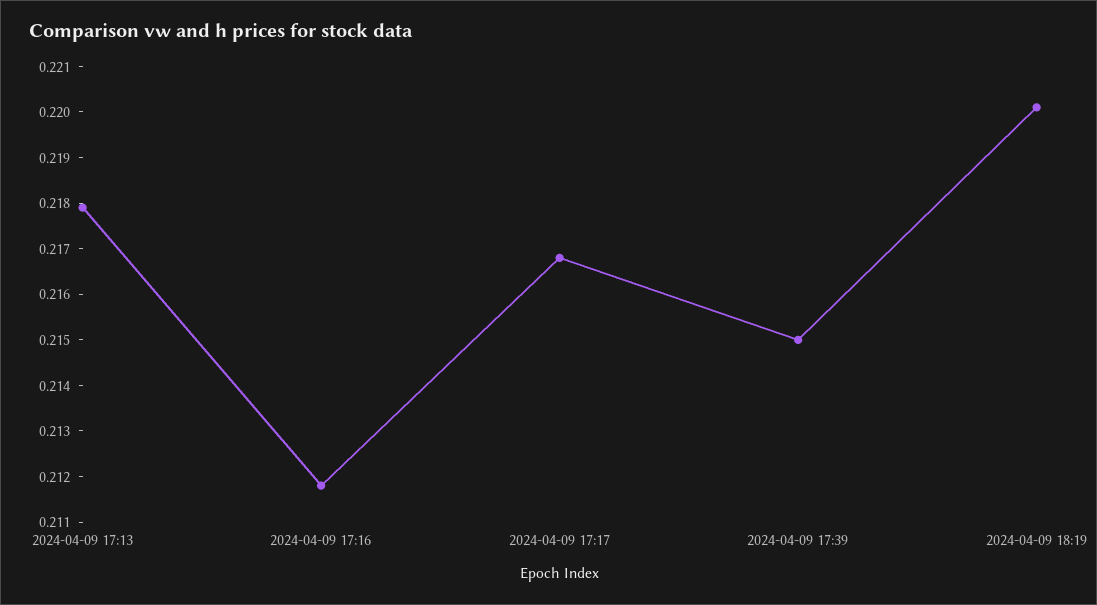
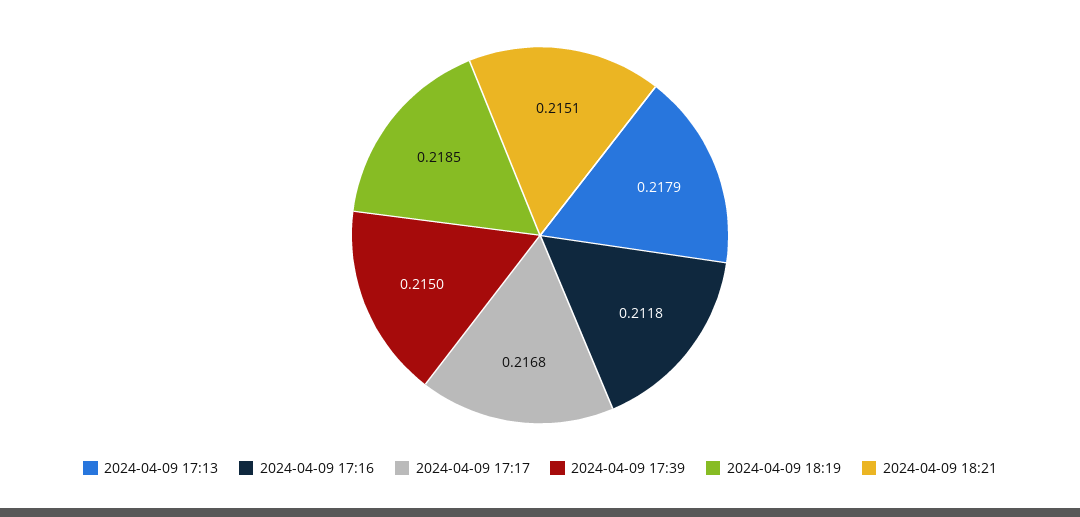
2024-04-09 18:19: 0.22 -> 0.2185
2024-04-09 18:21: none -> 0.2151

